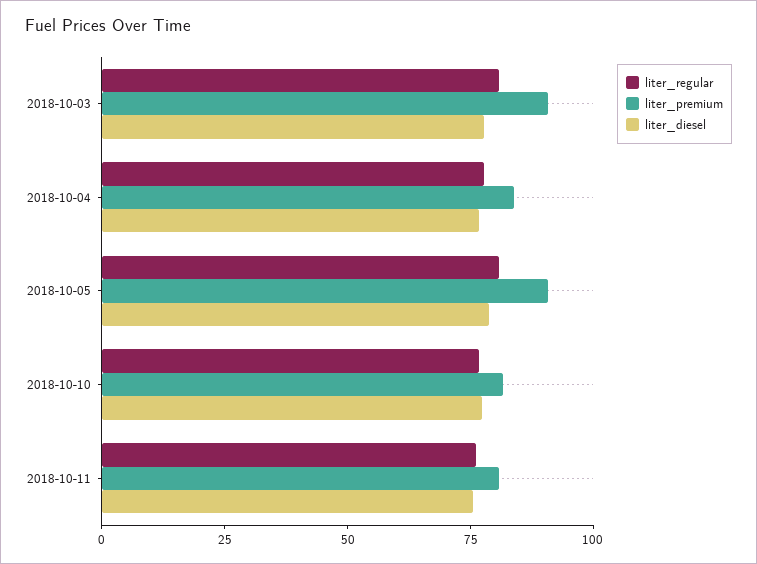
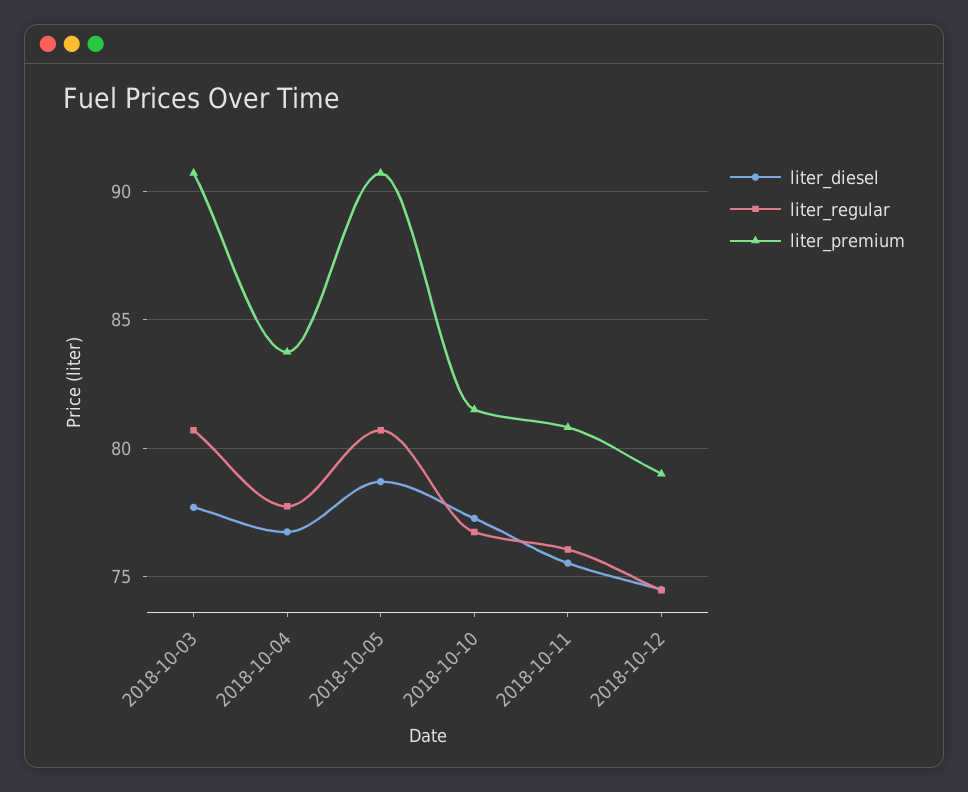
liter_diesel, 2018-10-12: none -> 74.5
liter_regular, 2018-10-12: none -> 74.5
liter_premium, 2018-10-12: none -> 79

